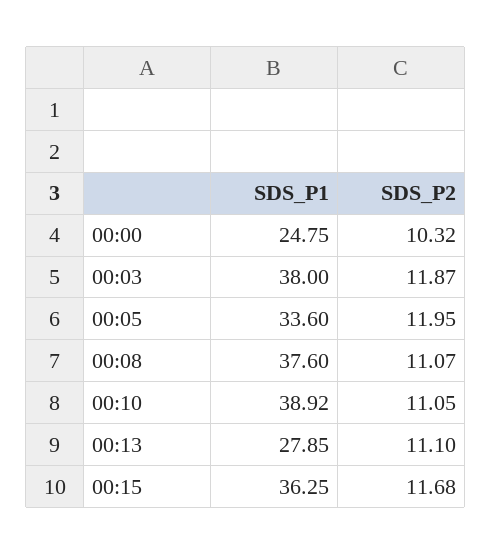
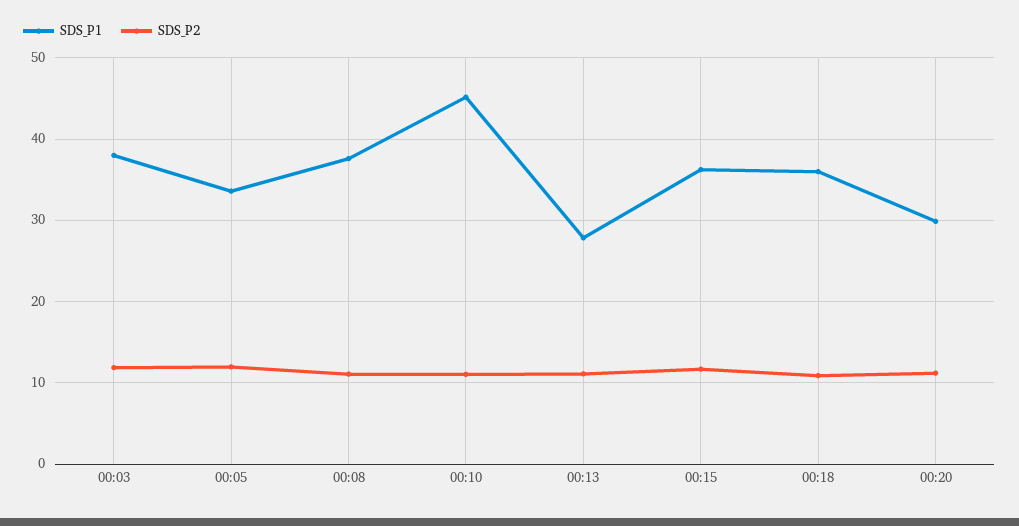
SDS_P1, 00:00: 24.75 -> none
SDS_P2, 00:00: 10.32 -> none
SDS_P1, 00:10: 38.92 -> 45
SDS_P1, 00:18: none -> 36
SDS_P2, 00:18: none -> 11
SDS_P1, 00:20: none -> 30
SDS_P2, 00:20: none -> 11

